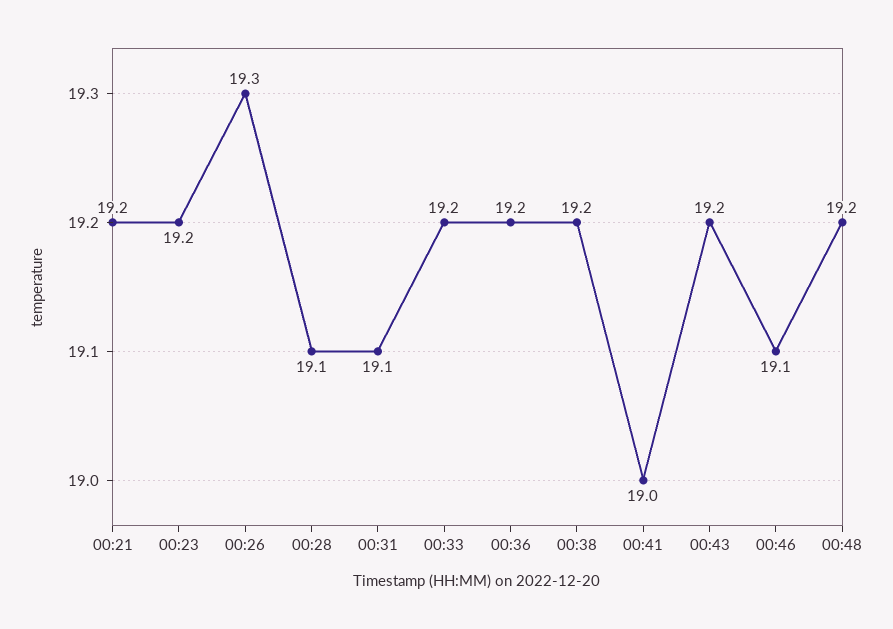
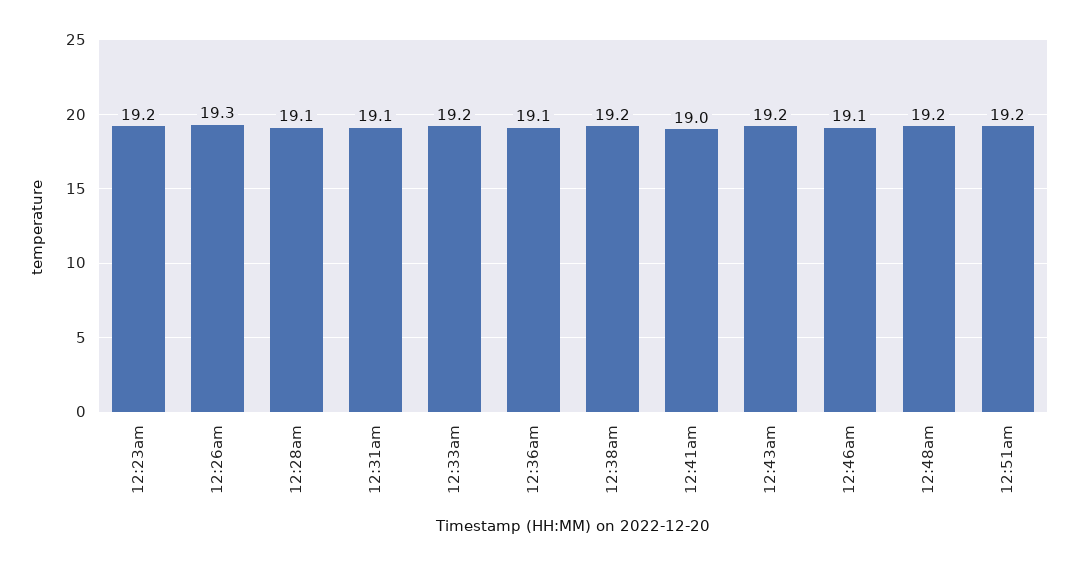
00:21: 19.2 -> none
00:36: 19.2 -> 19.1
12:51am: none -> 19.2

